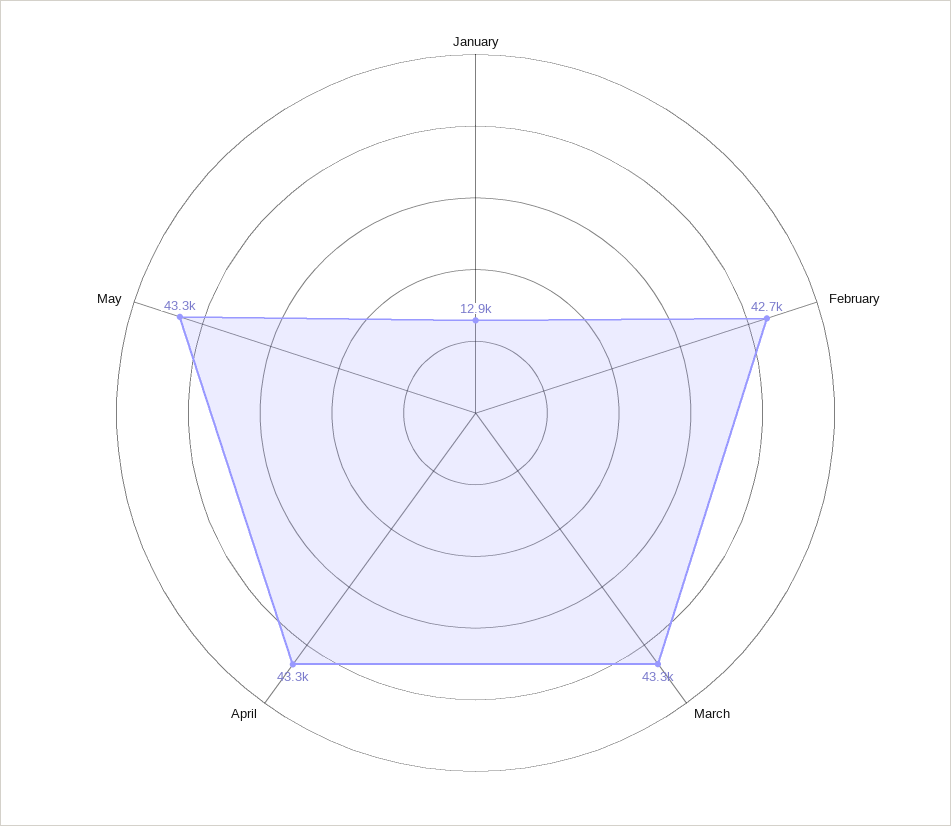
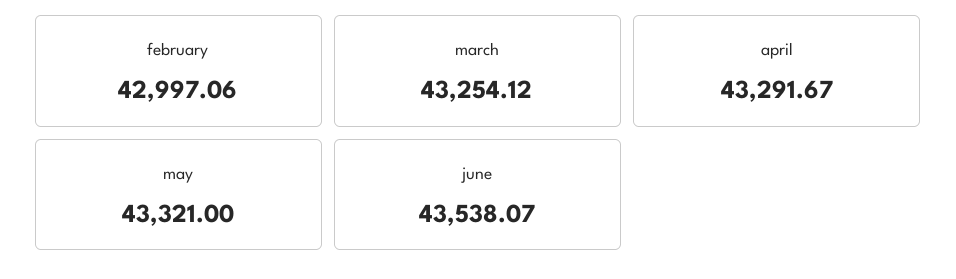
January: 12900 -> none
February: 42700 -> 42997.06
june: none -> 43538.07

